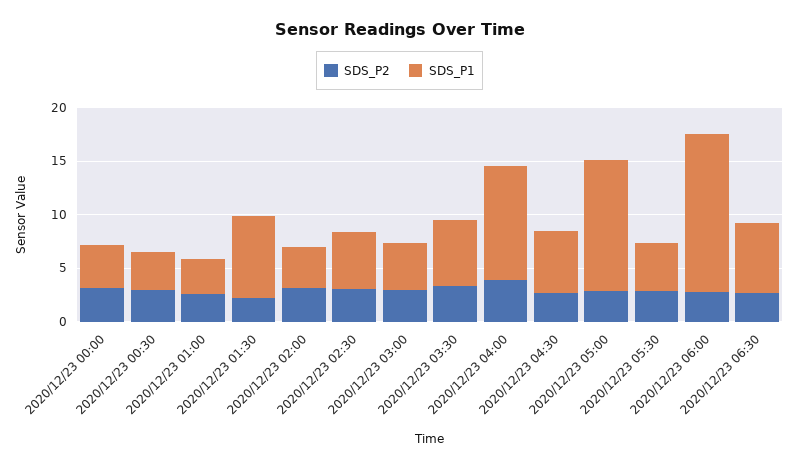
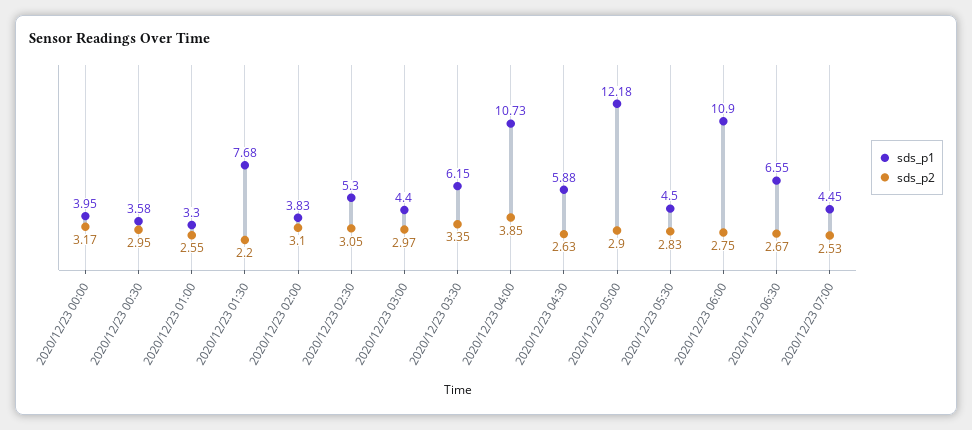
SDS_P1, 2020/12/23 06:00: 15 -> 10.9
SDS_P1, 2020/12/23 07:00: none -> 4.45
SDS_P2, 2020/12/23 07:00: none -> 2.53

